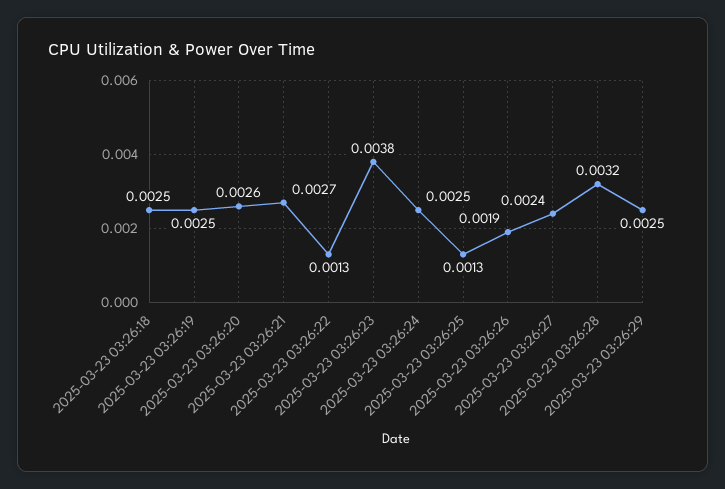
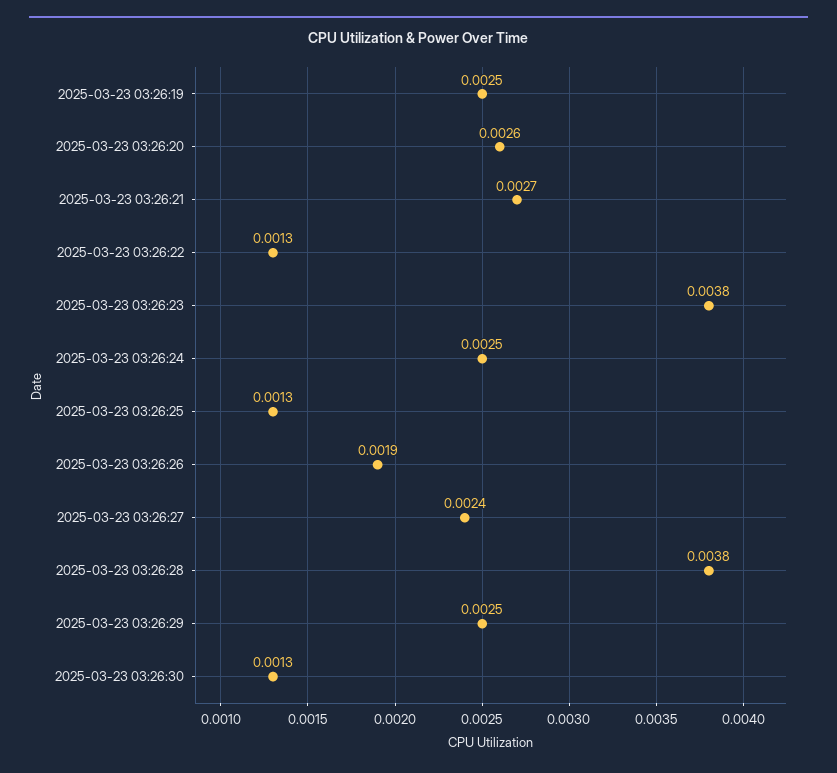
2025-03-23 03:26:18: 0.0025 -> none
2025-03-23 03:26:28: 0.0032 -> 0.0038
2025-03-23 03:26:30: none -> 0.0013

